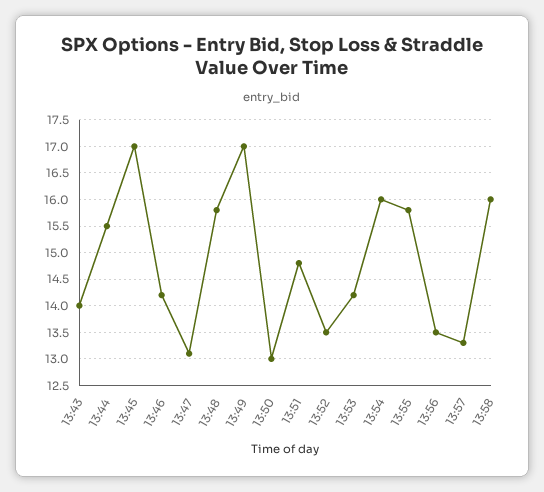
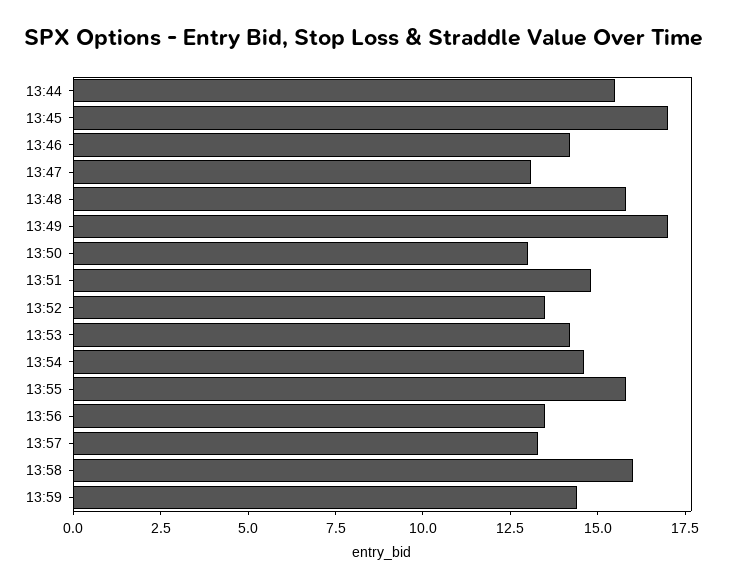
13:43: 14 -> none
13:54: 16 -> 14.5
13:59: none -> 14.5

